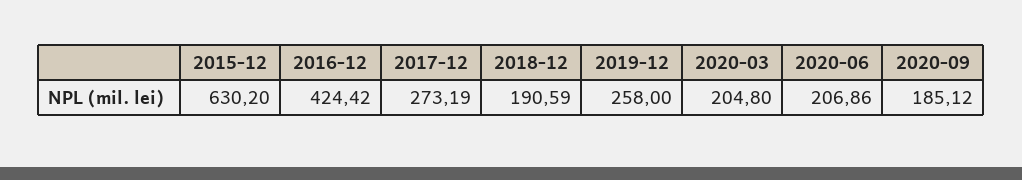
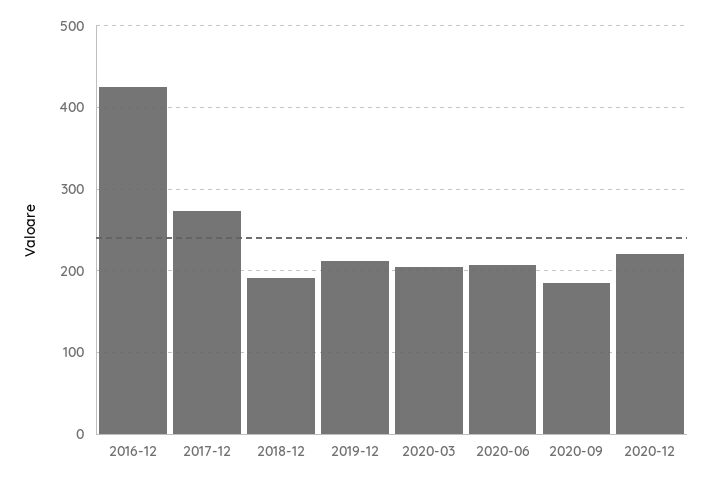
2015-12: 630.2 -> none
2019-12: 258 -> 210
2020-12: none -> 220

